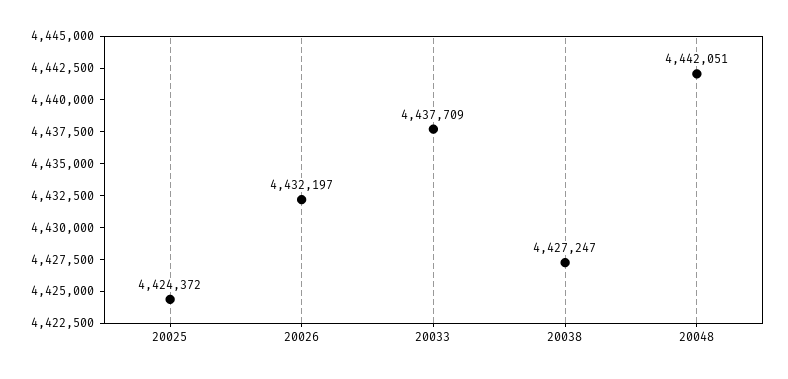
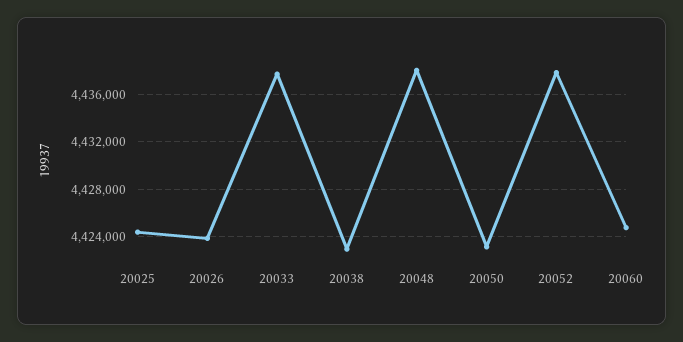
20026: 4432197 -> 4424000
20038: 4427247 -> 4423000
20048: 4442051 -> 4438000
20050: none -> 4423000
20052: none -> 4438000
20060: none -> 4425000

